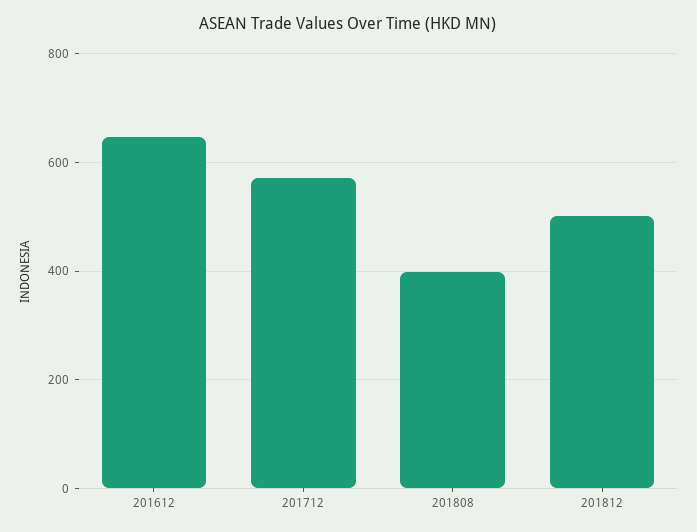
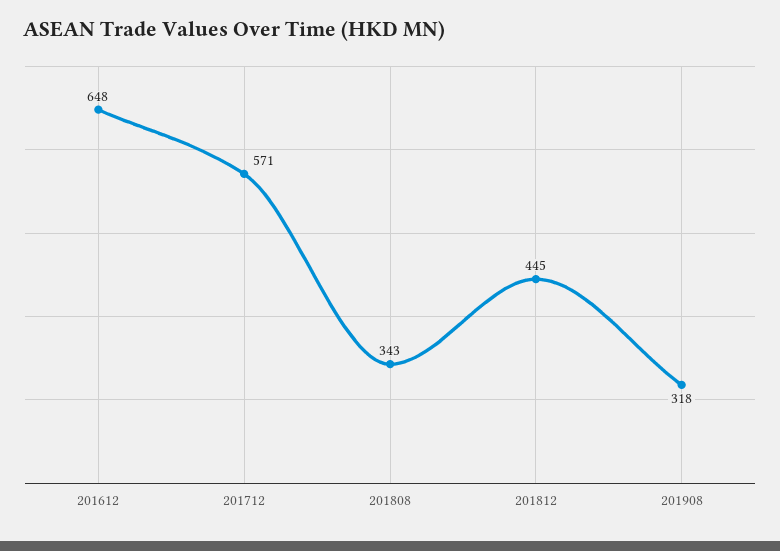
201808: 400 -> 343
201812: 500 -> 445
201908: none -> 318

